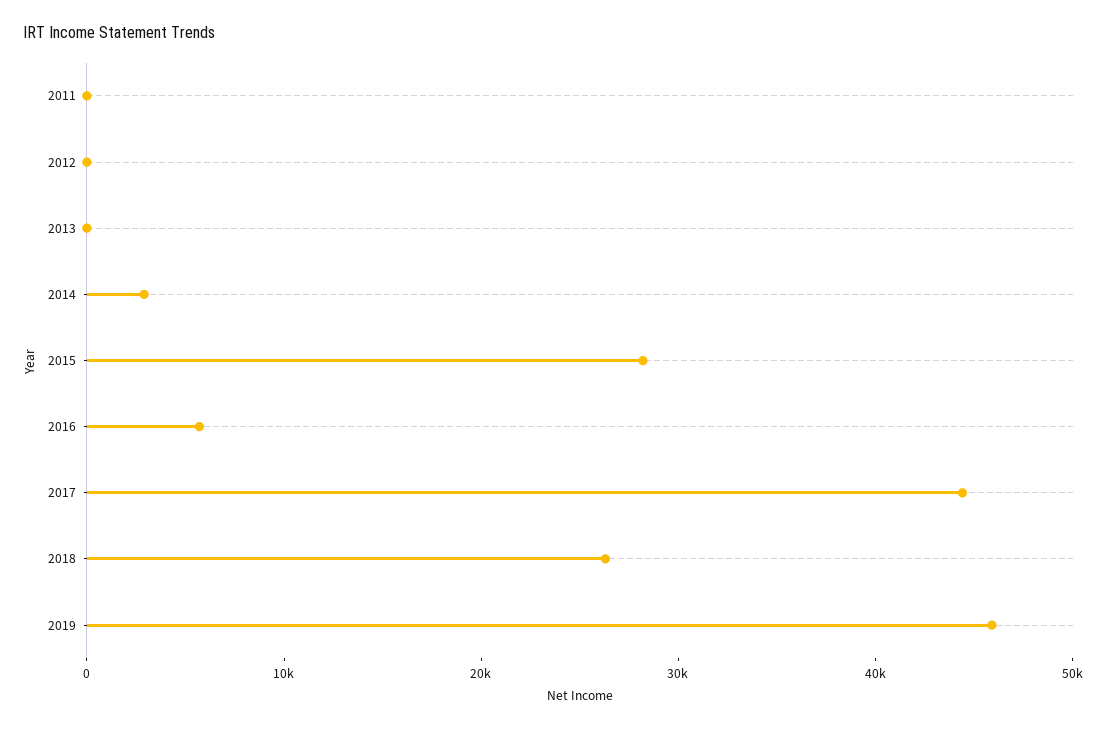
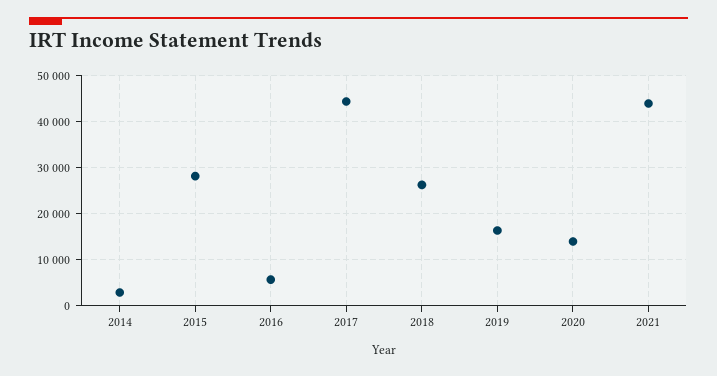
2011: 0 -> none
2012: 0 -> none
2013: 0 -> none
2019: 46000 -> 16000
2020: none -> 14000
2021: none -> 44000

